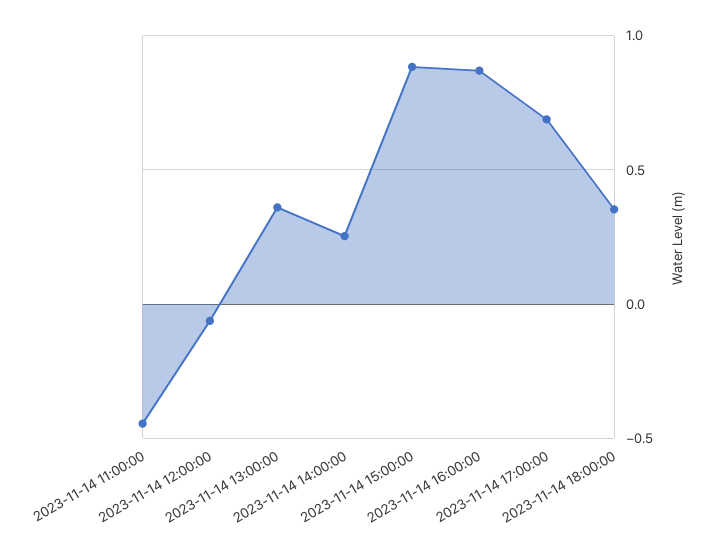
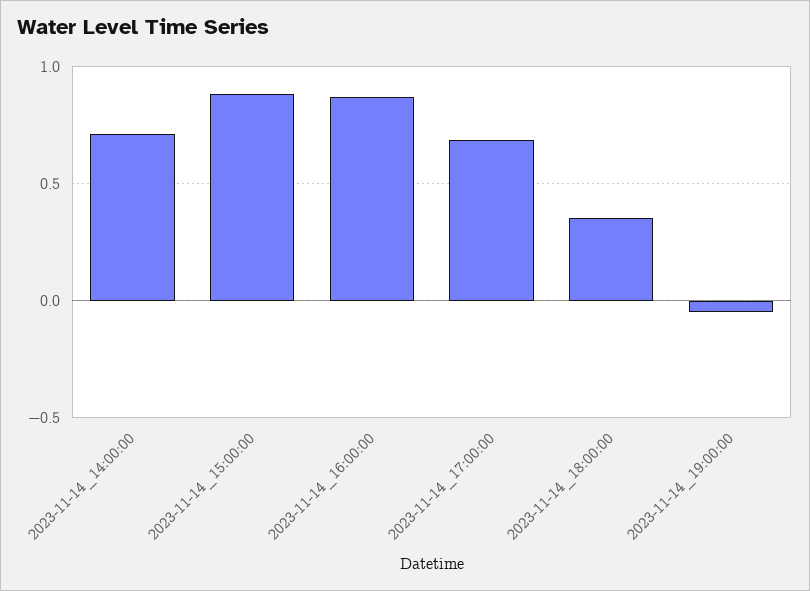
2023-11-14 11:00:00: -0.45 -> none
2023-11-14 12:00:00: -0.05 -> none
2023-11-14 13:00:00: 0.35 -> none
2023-11-14 14:00:00: 0.25 -> 0.7
2023-11-14_19:00:00: none -> -0.05

